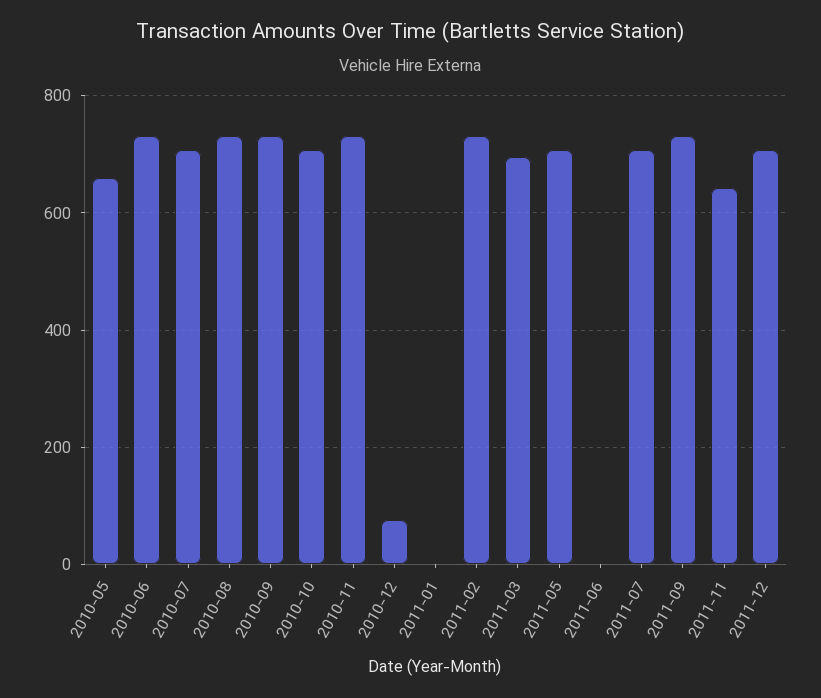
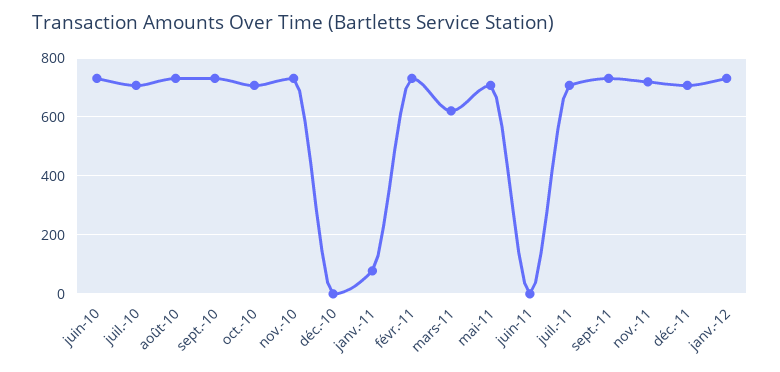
2010-05: 660 -> none
2010-12: 80 -> 0
2011-01: 0 -> 75
2011-03: 700 -> 625
2011-11: 640 -> 725
janv.-12: none -> 725

